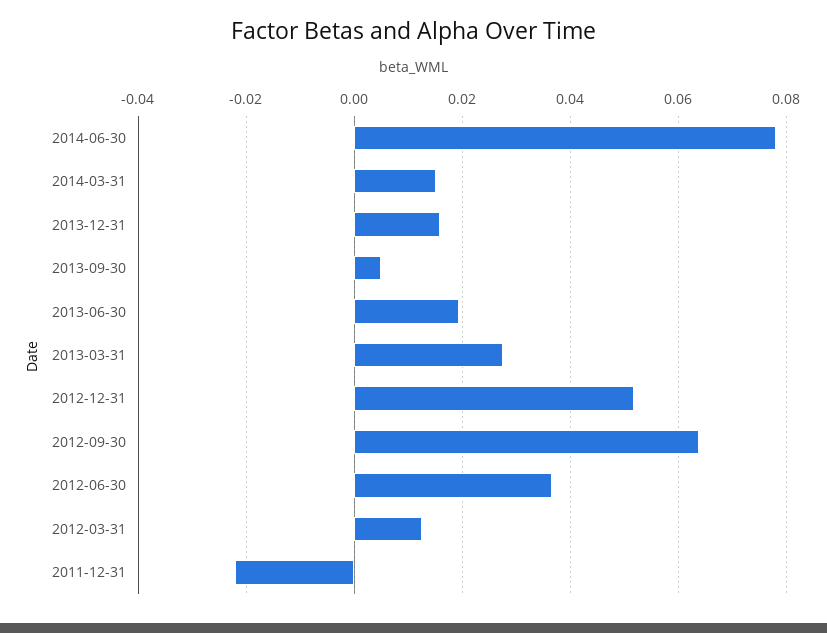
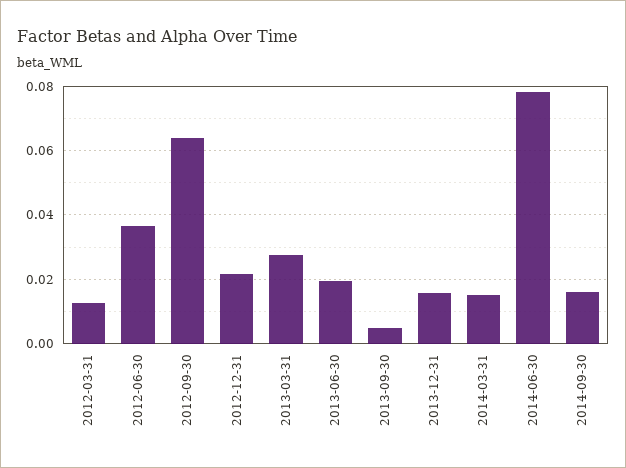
2012-12-31: 0.052 -> 0.022
2011-12-31: -0.022 -> none
2014-09-30: none -> 0.016

